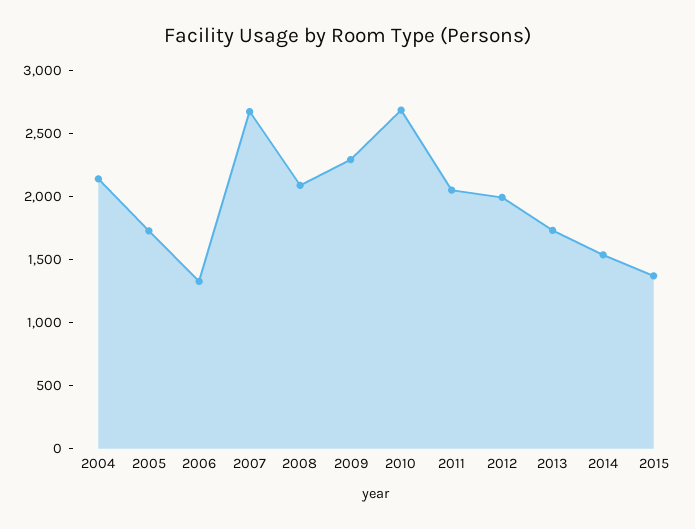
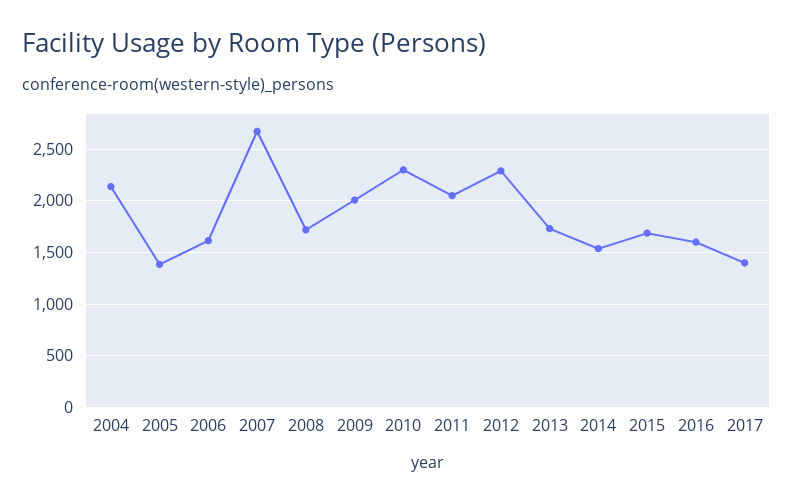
2005: 1700 -> 1400
2006: 1300 -> 1600
2008: 2100 -> 1700
2009: 2300 -> 2000
2010: 2700 -> 2300
2012: 2000 -> 2300
2015: 1400 -> 1700
2016: none -> 1600
2017: none -> 1400

